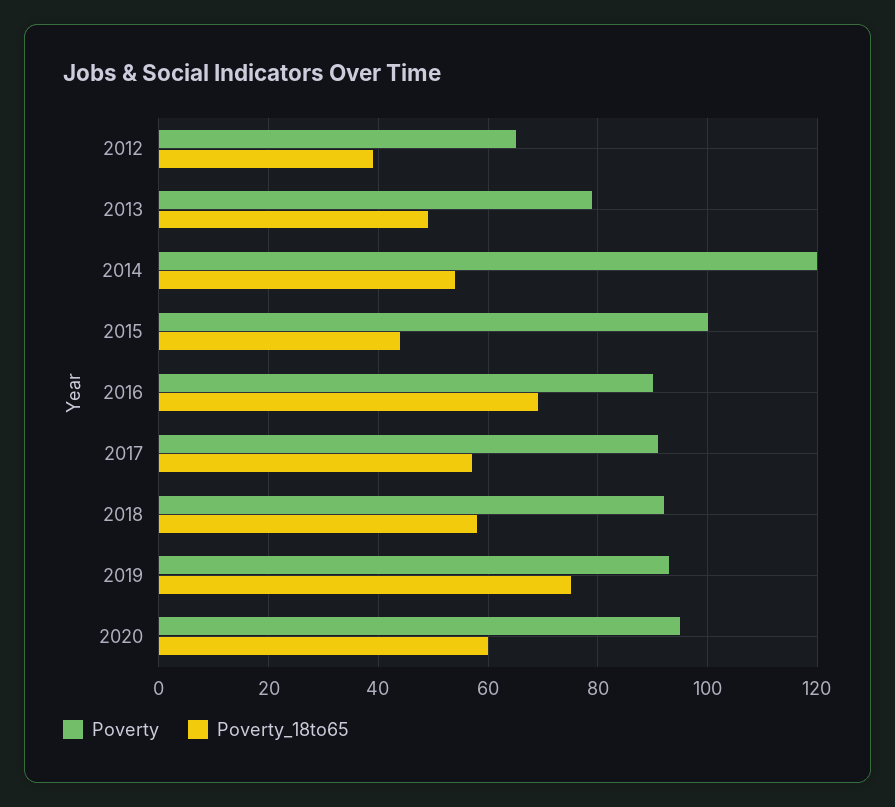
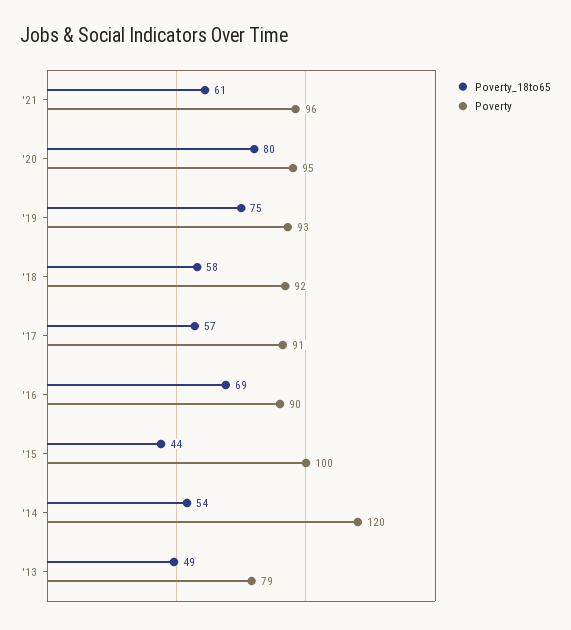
Poverty, 2012: 65 -> none
Poverty_18to65, 2012: 40 -> none
Poverty_18to65, 2020: 60 -> 80
Poverty_18to65, '21: none -> 61
Poverty, '21: none -> 96

